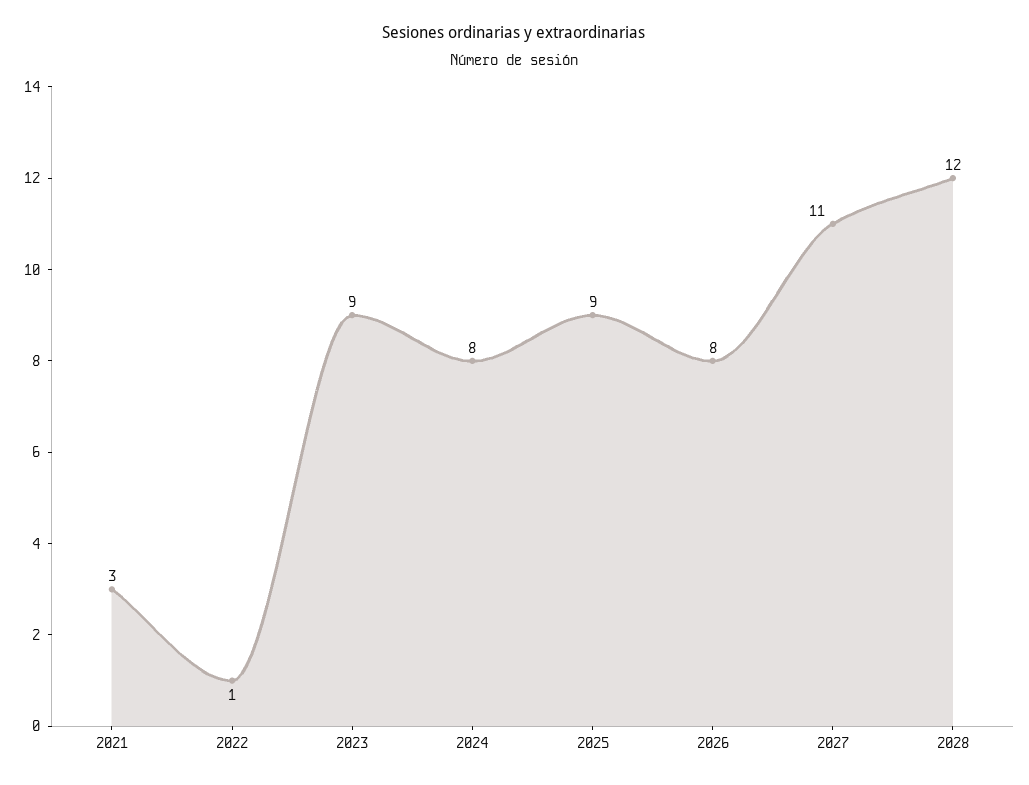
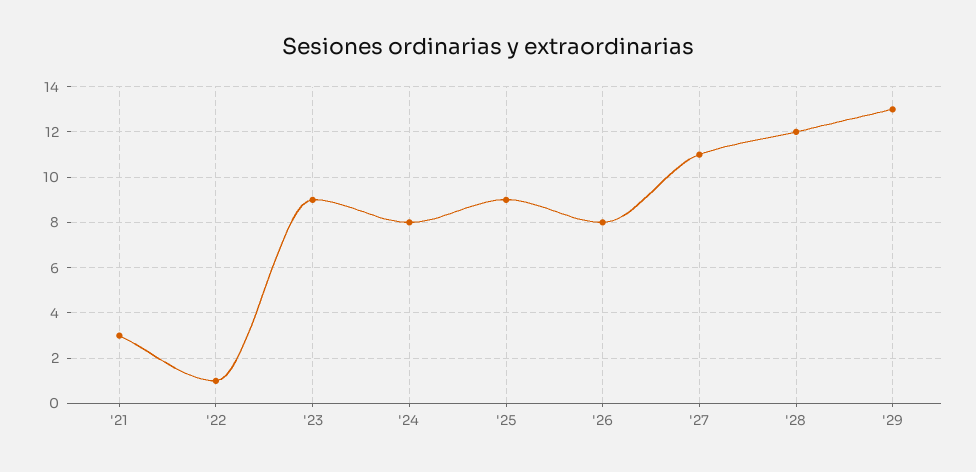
'29: none -> 13

